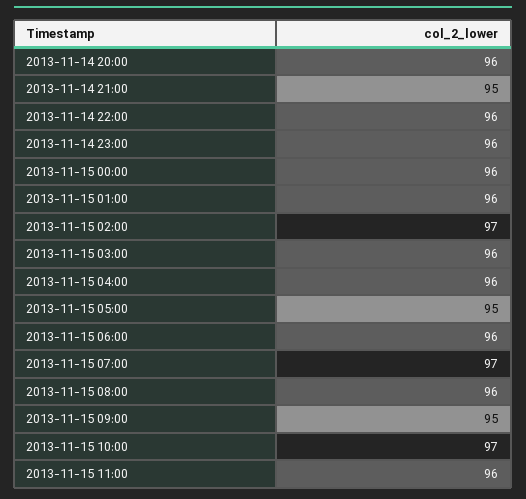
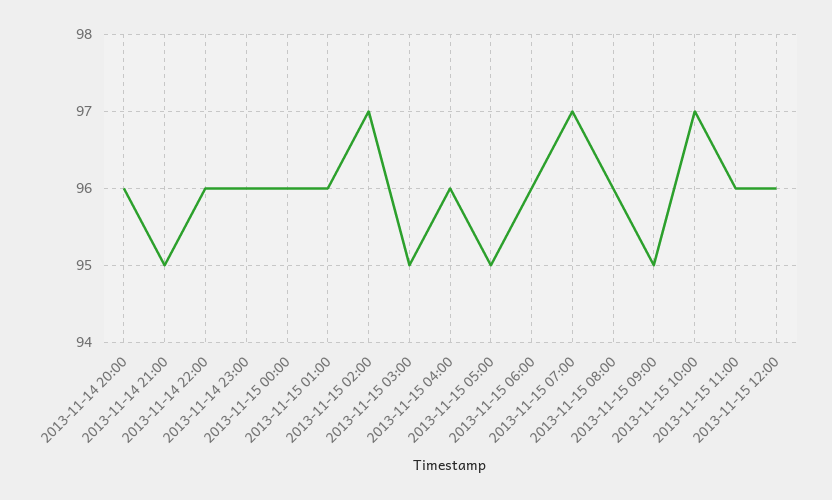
2013-11-15 03:00: 96 -> 95
2013-11-15 12:00: none -> 96

